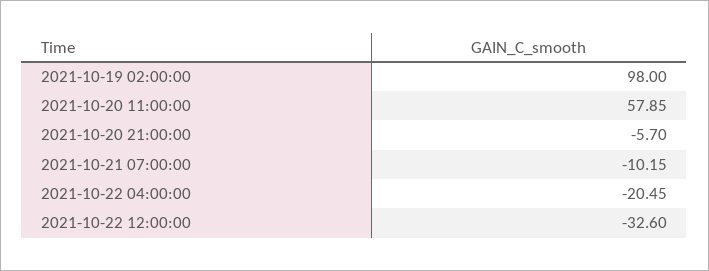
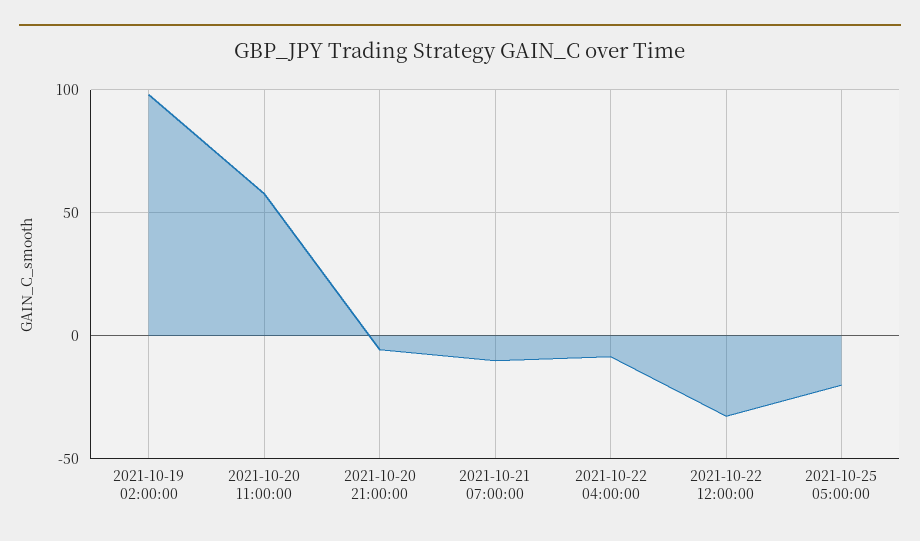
2021-10-22 04:00:00: -20.45 -> -10
2021-10-25 05:00:00: none -> -20

